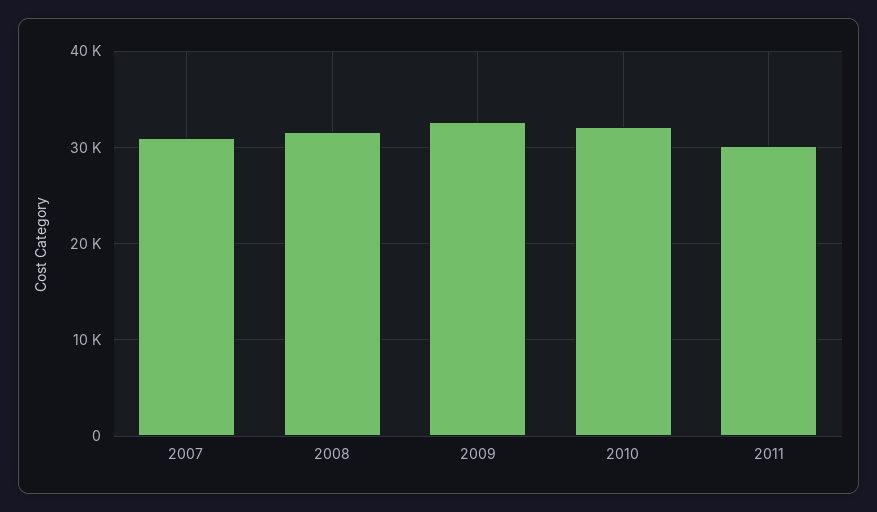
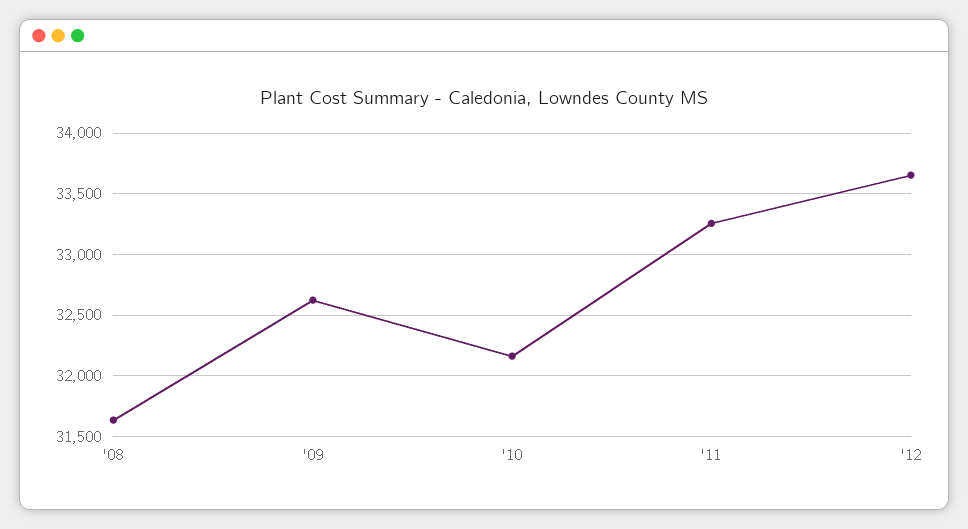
2007: 31000 -> none
2011: 30000 -> 33250
'12: none -> 33650

